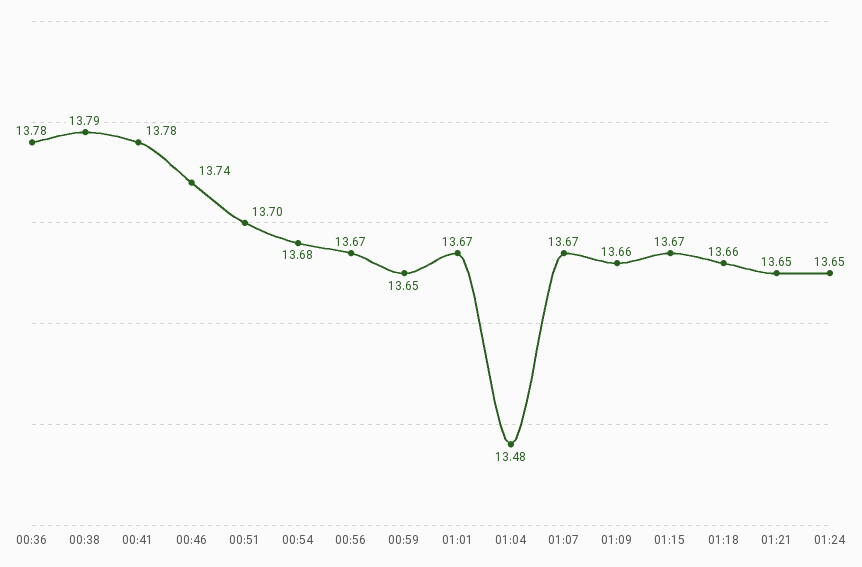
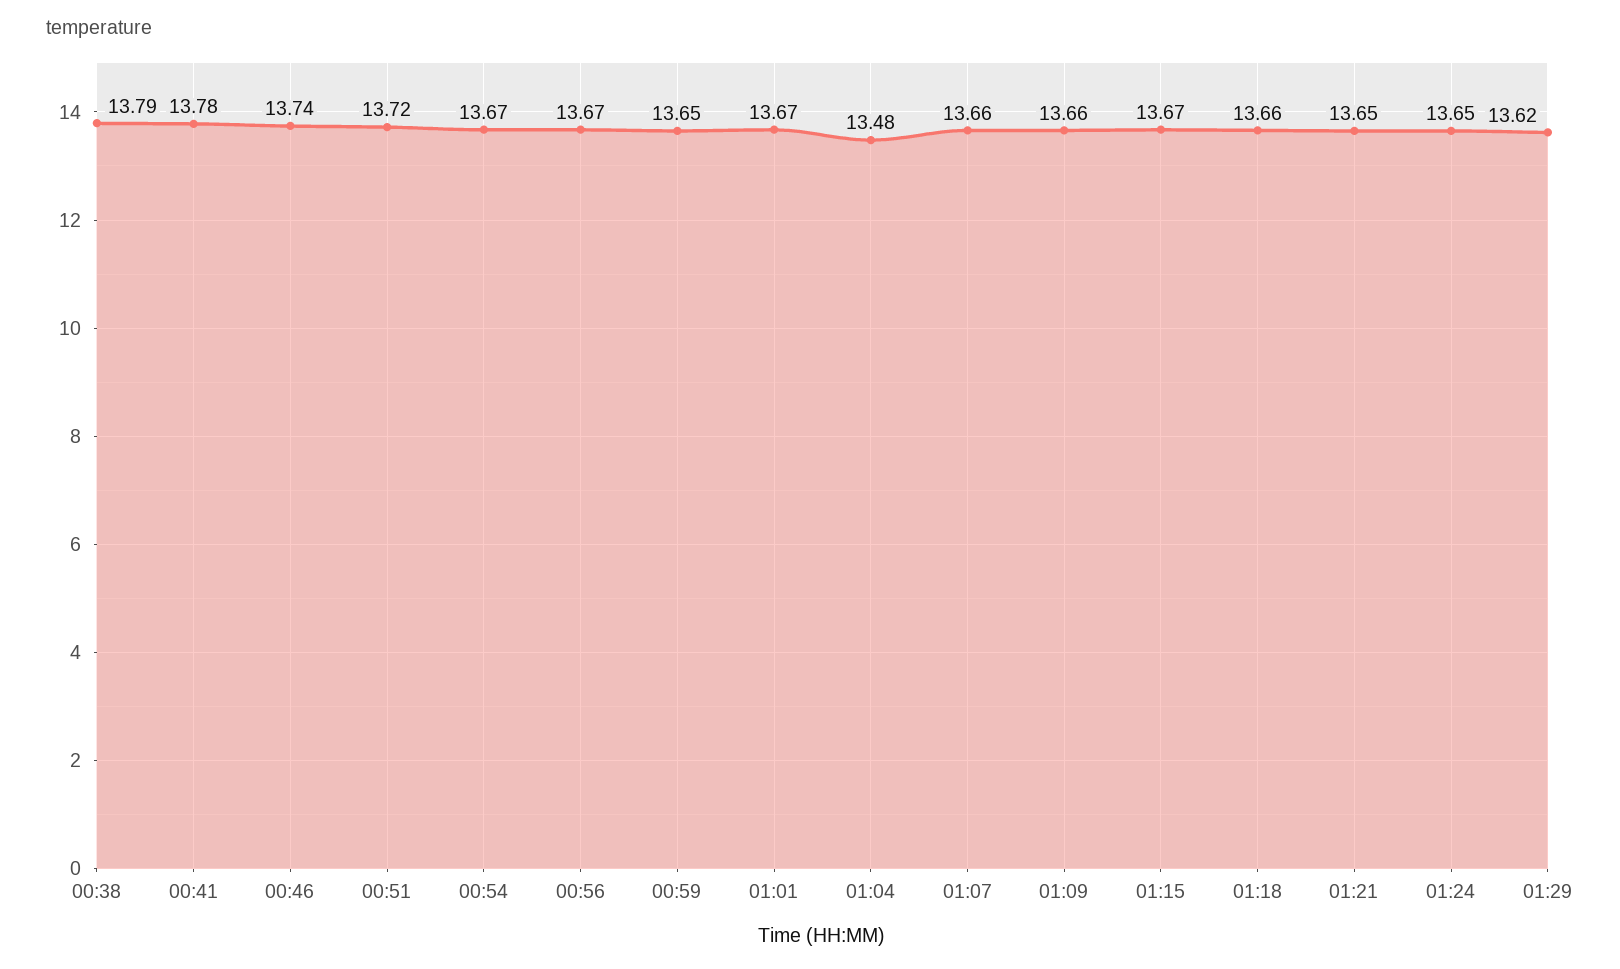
00:36: 13.78 -> none
00:51: 13.7 -> 13.72
00:54: 13.68 -> 13.67
01:07: 13.67 -> 13.66
01:29: none -> 13.62

